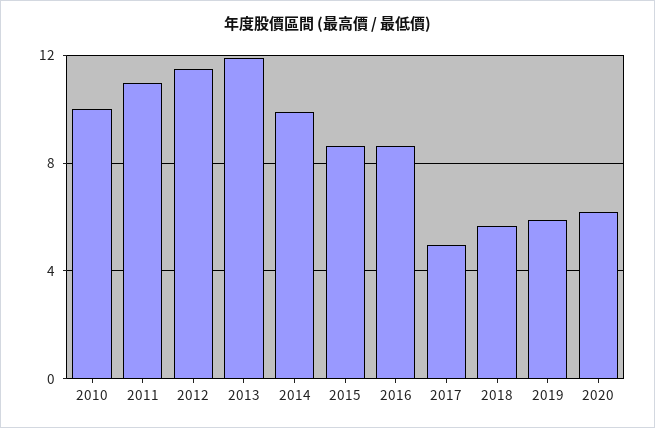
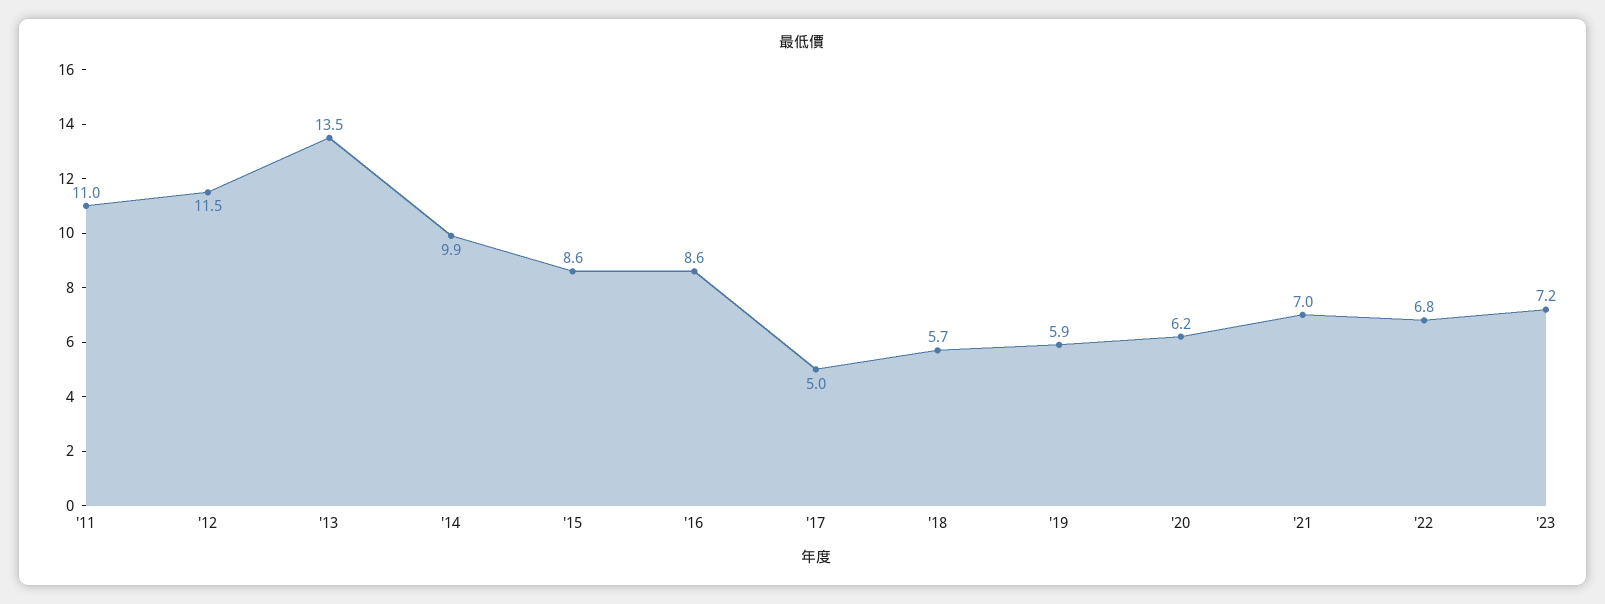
2010: 10 -> none
2013: 12 -> 13.5
'21: none -> 7
'22: none -> 6.8
'23: none -> 7.2

